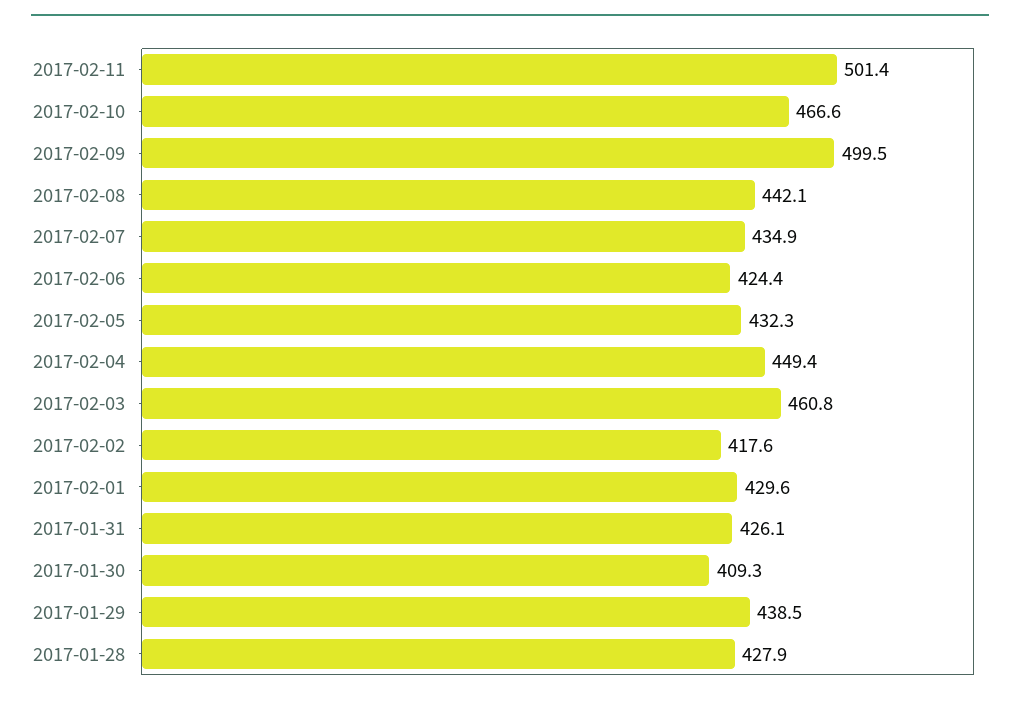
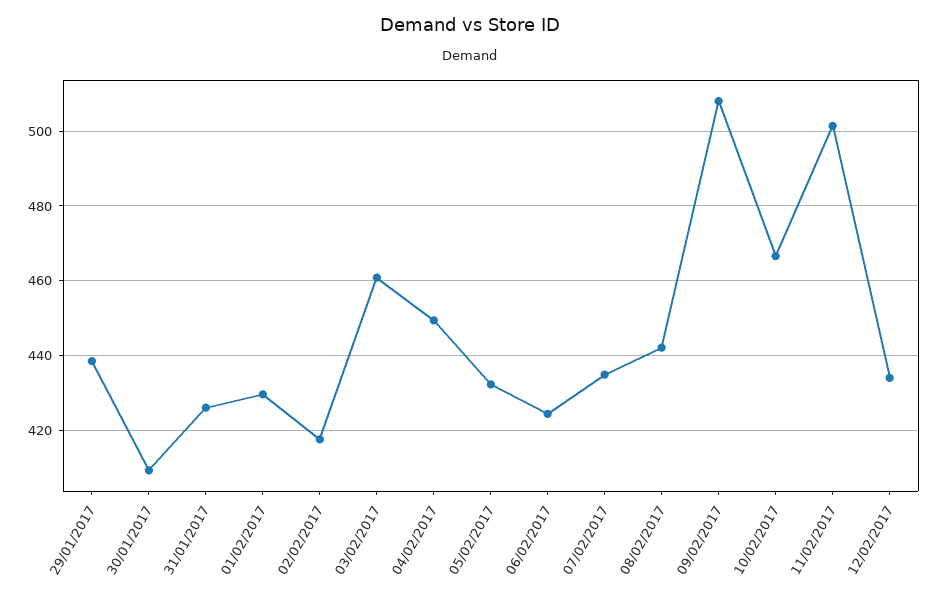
2017-02-09: 499.5 -> 508
2017-01-28: 427.9 -> none
12/02/2017: none -> 434

